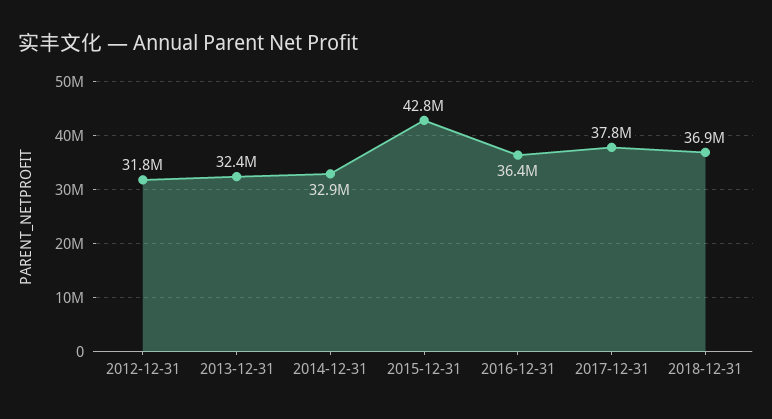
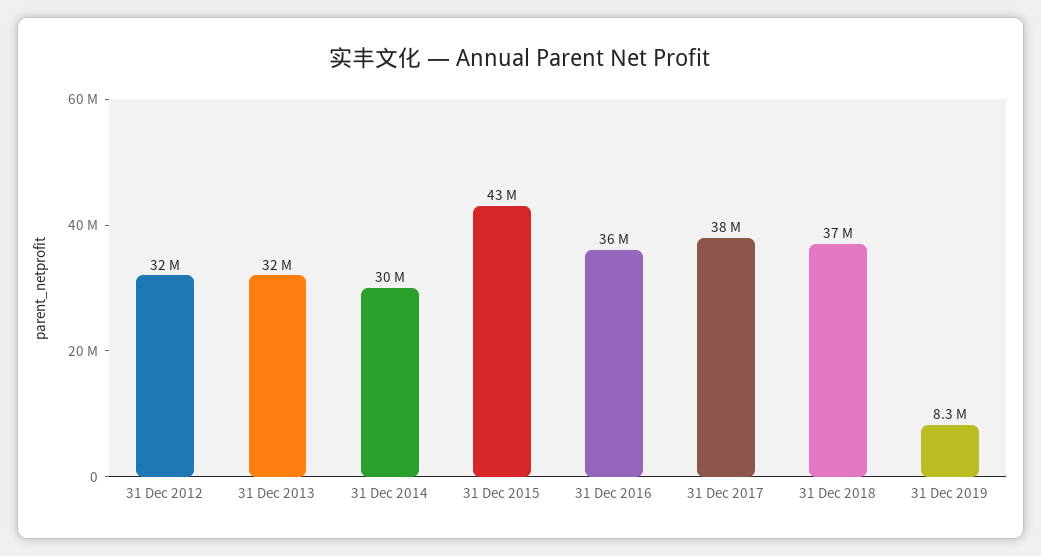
2014-12-31: 32900000 -> 30000000
31 Dec 2019: none -> 8300000

